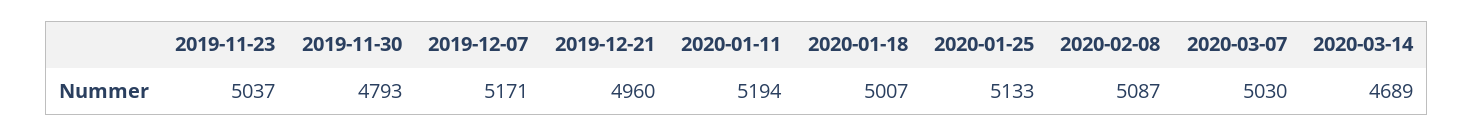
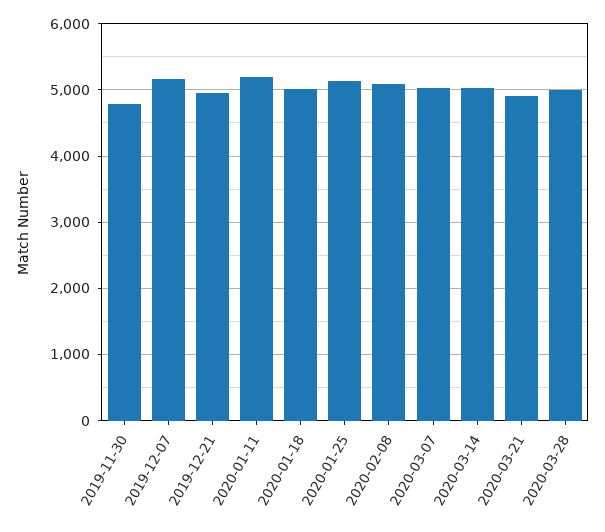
2019-11-23: 5037 -> none
2020-03-14: 4689 -> 5000
2020-03-21: none -> 4900
2020-03-28: none -> 5000

